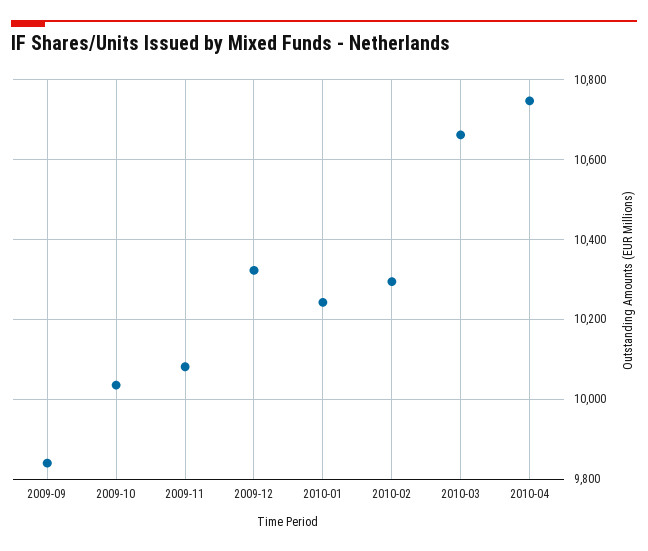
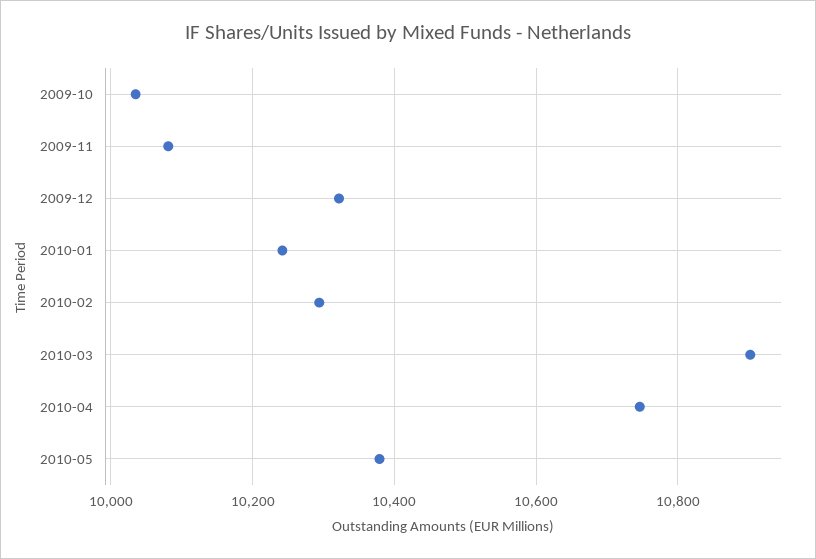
2009-09: 9840 -> none
2010-03: 10660 -> 10900
2010-05: none -> 10380

